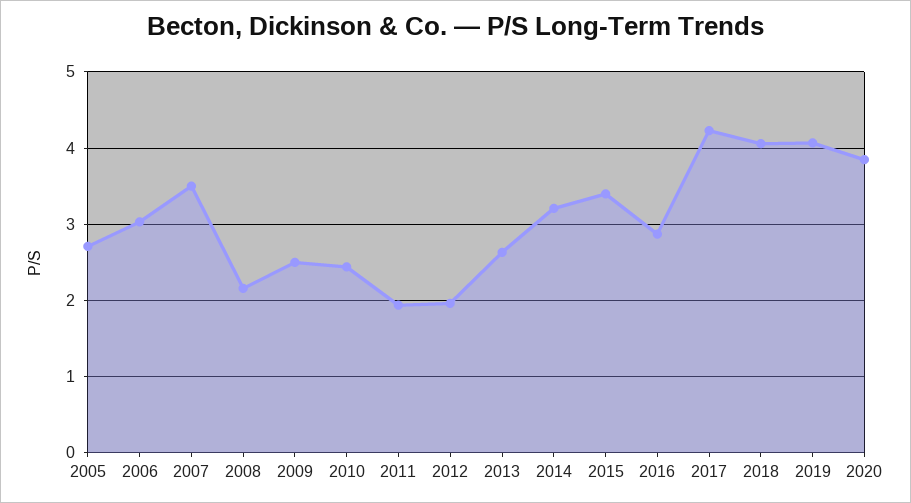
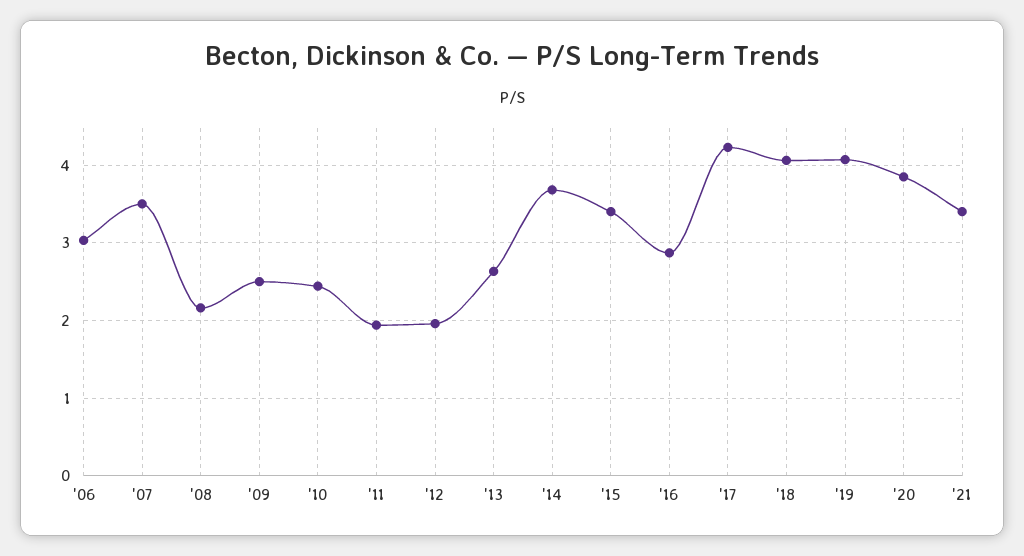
2005: 2.7 -> none
2014: 3.2 -> 3.7
'21: none -> 3.4

